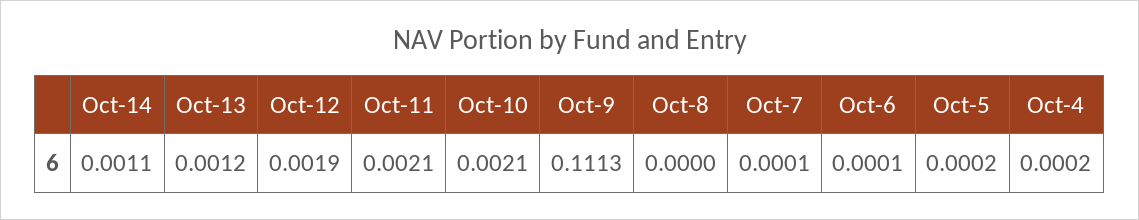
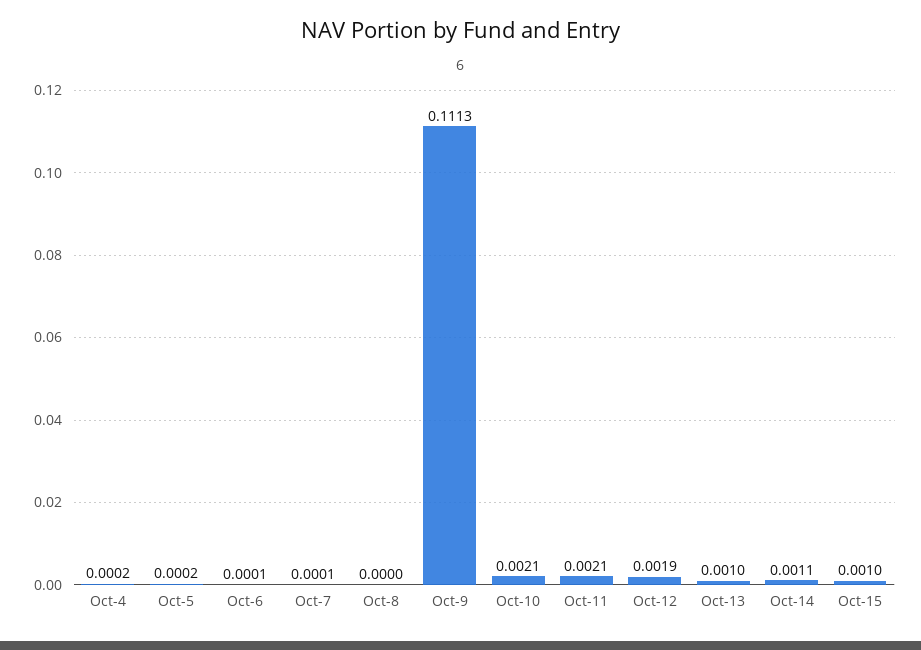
Oct-13: 0.0012 -> 0.001
Oct-15: none -> 0.001

